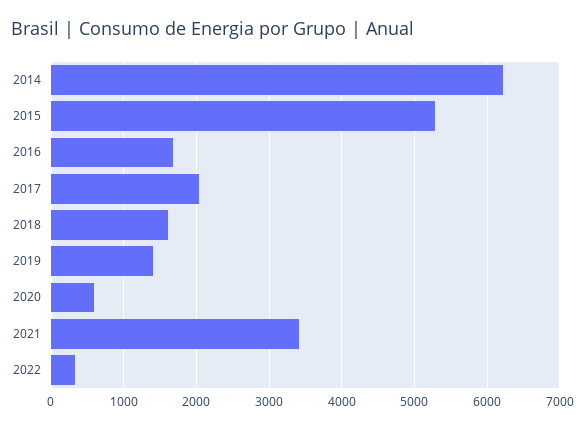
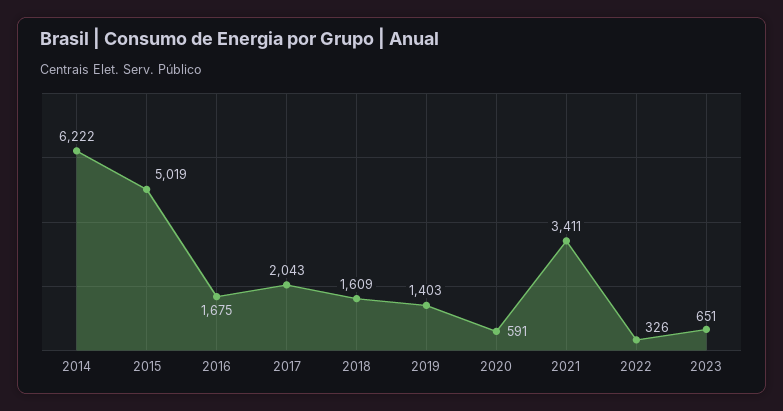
2015: 5300 -> 5019
2023: none -> 651

